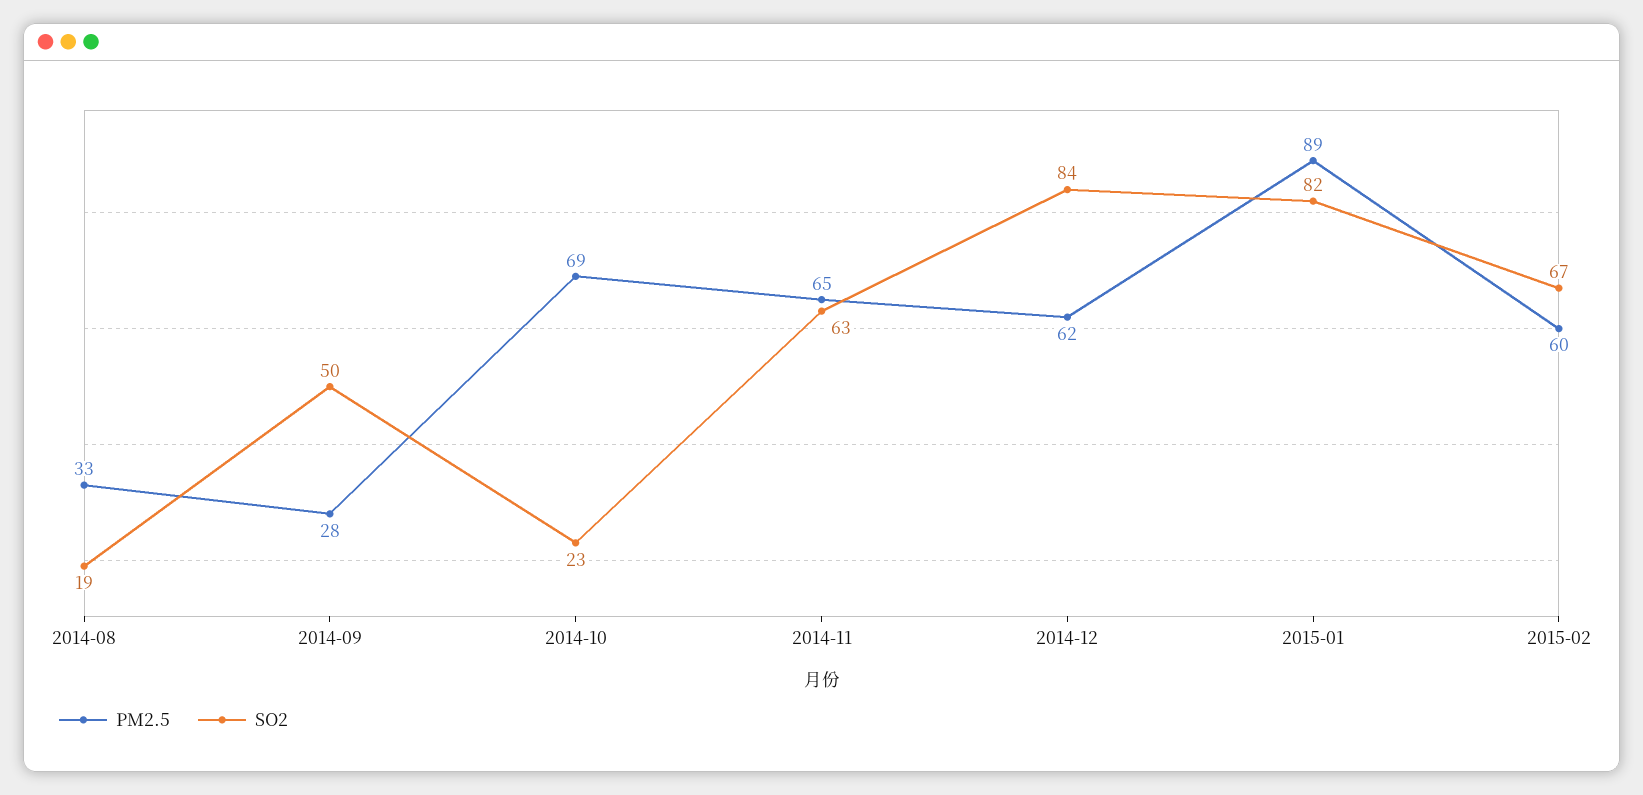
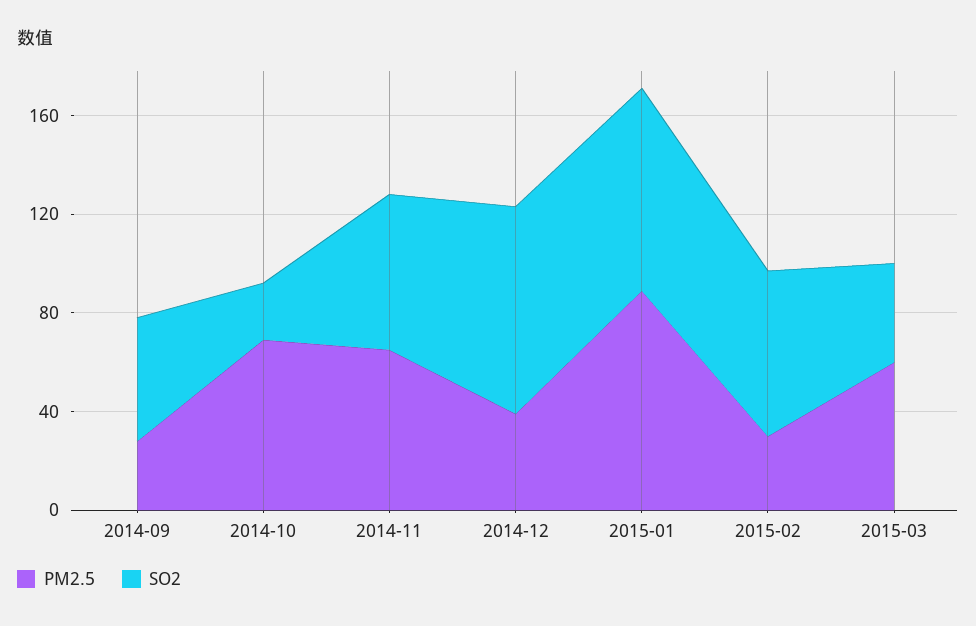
PM2.5, 2014-08: 33 -> none
SO2, 2014-08: 19 -> none
PM2.5, 2014-12: 62 -> 40
PM2.5, 2015-02: 60 -> 30
PM2.5, 2015-03: none -> 60
SO2, 2015-03: none -> 40

